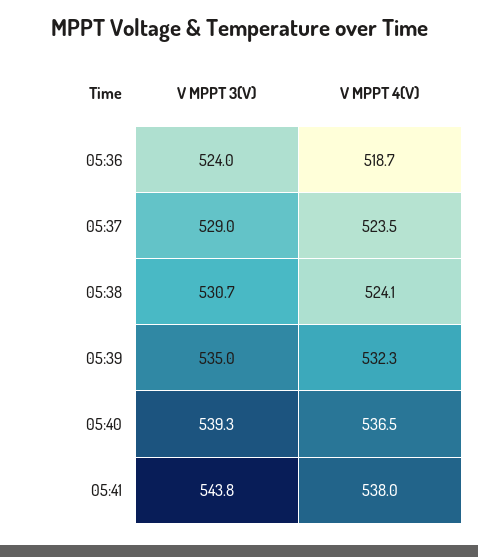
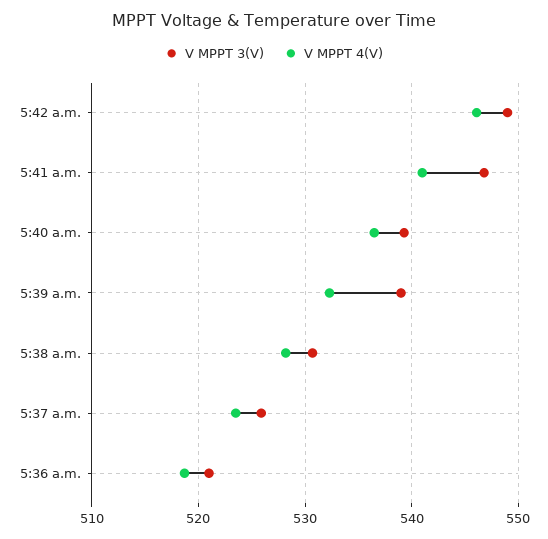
V MPPT 3(V), 05:36: 524 -> 521
V MPPT 3(V), 05:37: 529 -> 526
V MPPT 4(V), 05:38: 524.1 -> 528
V MPPT 3(V), 05:39: 535 -> 539
V MPPT 3(V), 05:41: 543.8 -> 547
V MPPT 4(V), 05:41: 538 -> 541
V MPPT 3(V), 5:42 a.m.: none -> 549
V MPPT 4(V), 5:42 a.m.: none -> 546

